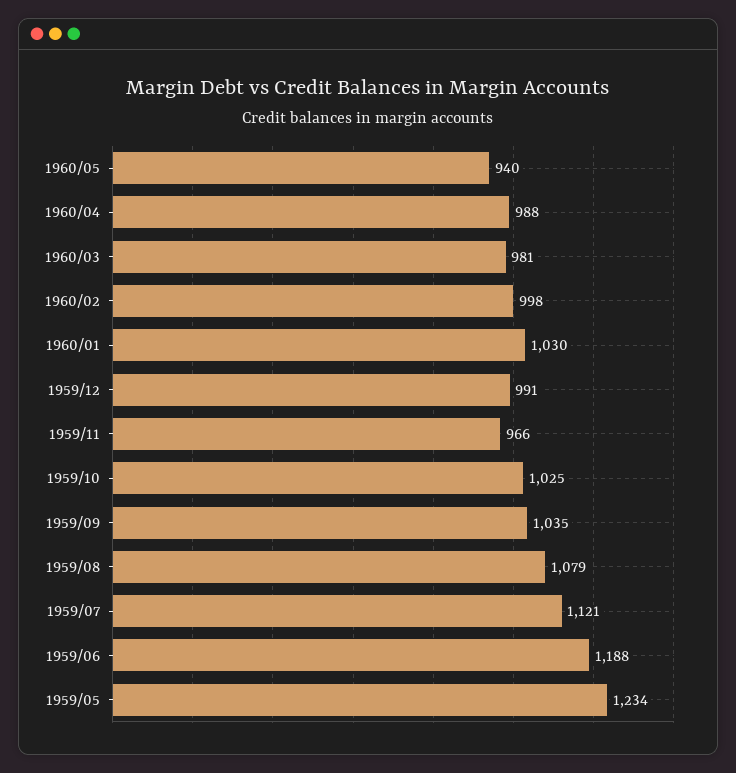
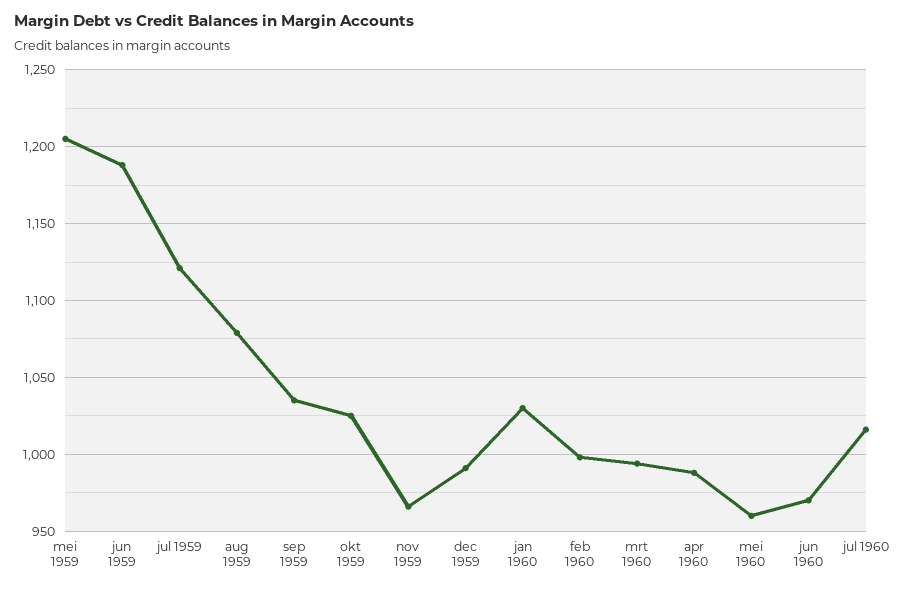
1960/05: 940 -> 960
1960/03: 981 -> 995
1959/05: 1234 -> 1205
jun 1960: none -> 970
jul 1960: none -> 1015

